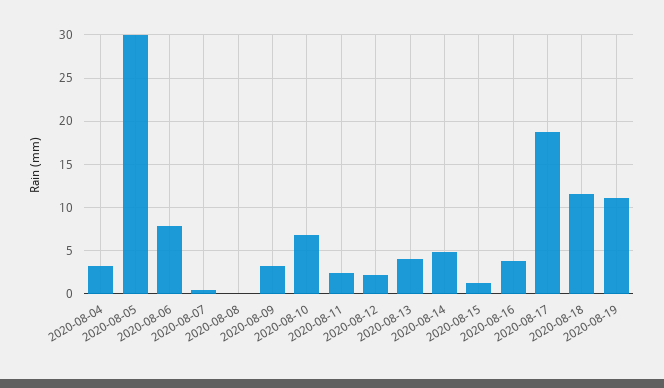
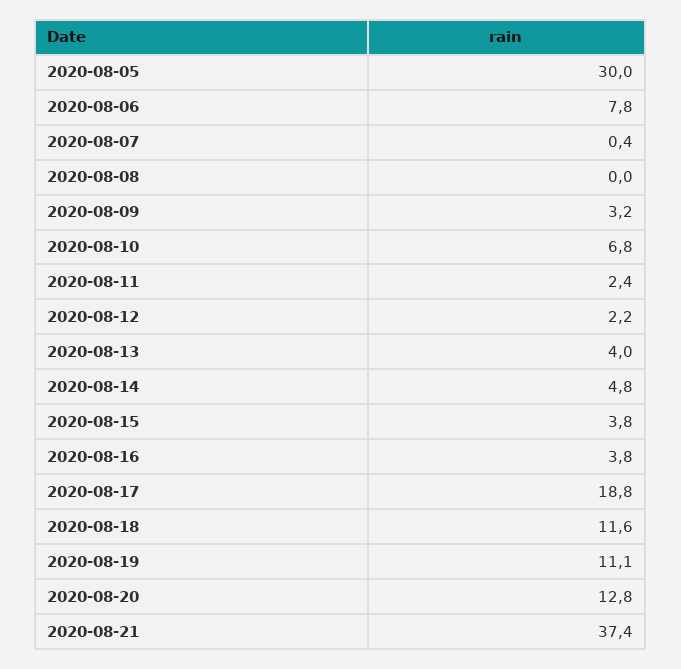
2020-08-04: 3 -> none
2020-08-15: 1 -> 3.8
2020-08-20: none -> 12.8
2020-08-21: none -> 37.4

